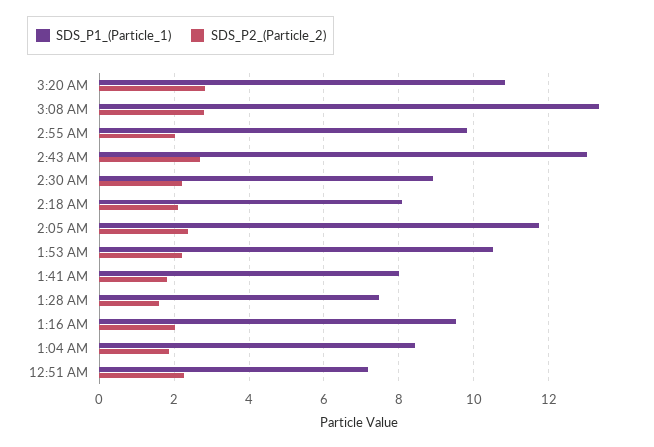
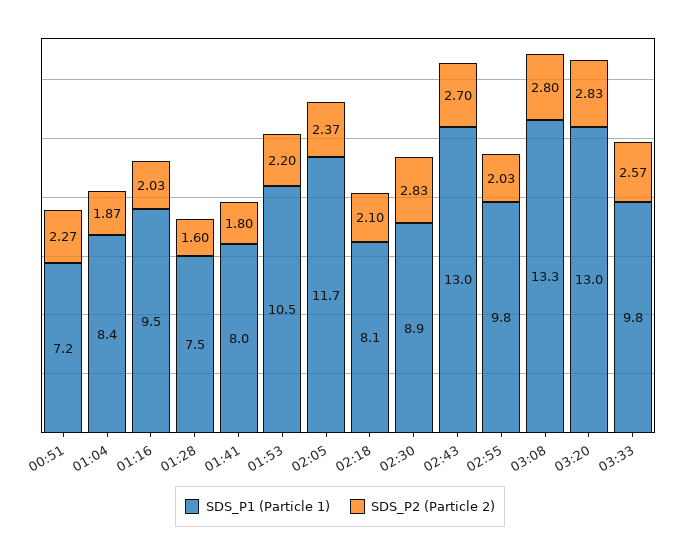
SDS_P1_(Particle_1), 3:20 AM: 10.8 -> 13
SDS_P2_(Particle_2), 2:30 AM: 2.2 -> 2.83
SDS_P1_(Particle_1), 03:33: none -> 9.8
SDS_P2_(Particle_2), 03:33: none -> 2.57

